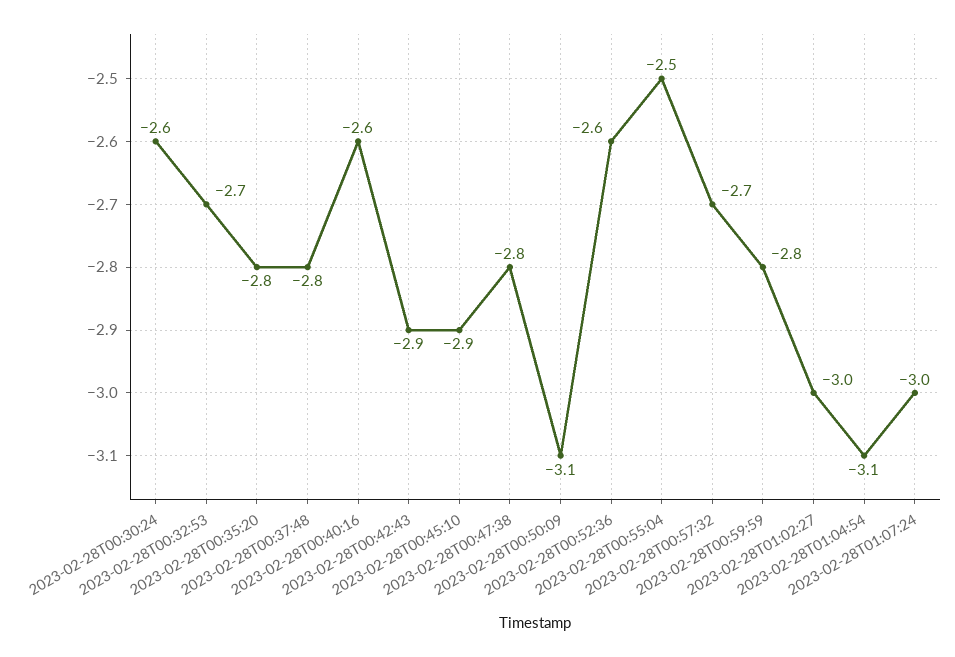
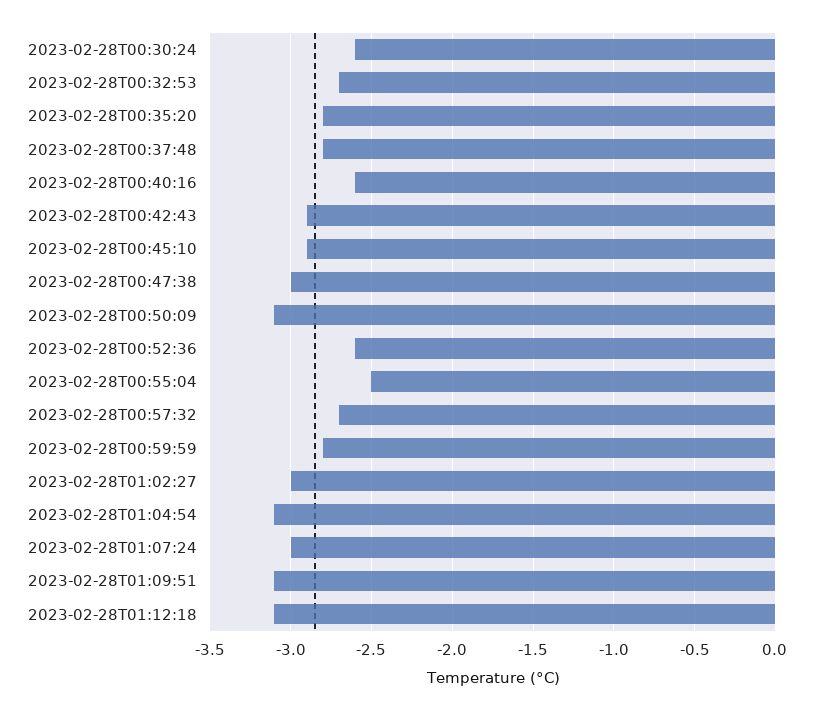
2023-02-28T00:47:38: -2.8 -> -3
2023-02-28T01:09:51: none -> -3.1
2023-02-28T01:12:18: none -> -3.1

